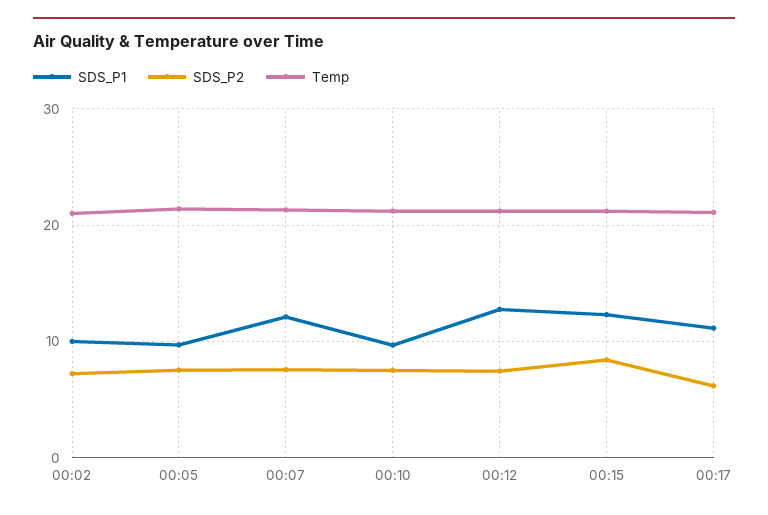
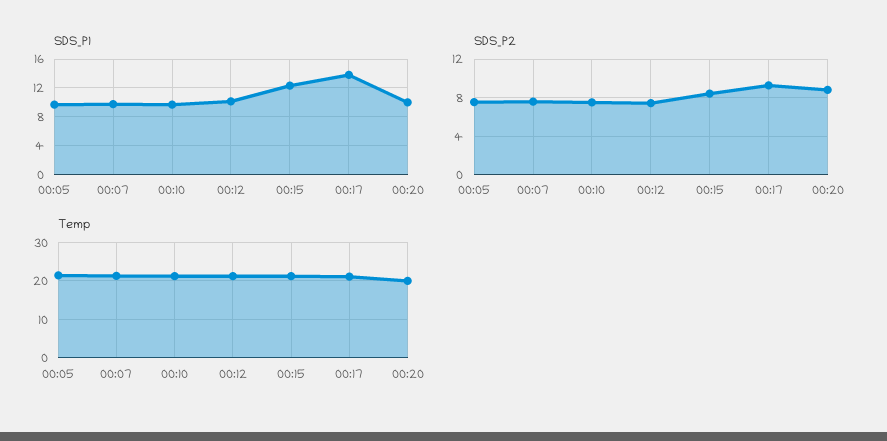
SDS_P1, 00:02: 10 -> none
SDS_P2, 00:02: 7 -> none
Temp, 00:02: 21 -> none
SDS_P1, 00:07: 12 -> 10
SDS_P1, 00:12: 13 -> 10
SDS_P1, 00:17: 11 -> 14
SDS_P2, 00:17: 6 -> 9
SDS_P1, 00:20: none -> 10
SDS_P2, 00:20: none -> 9
Temp, 00:20: none -> 20

